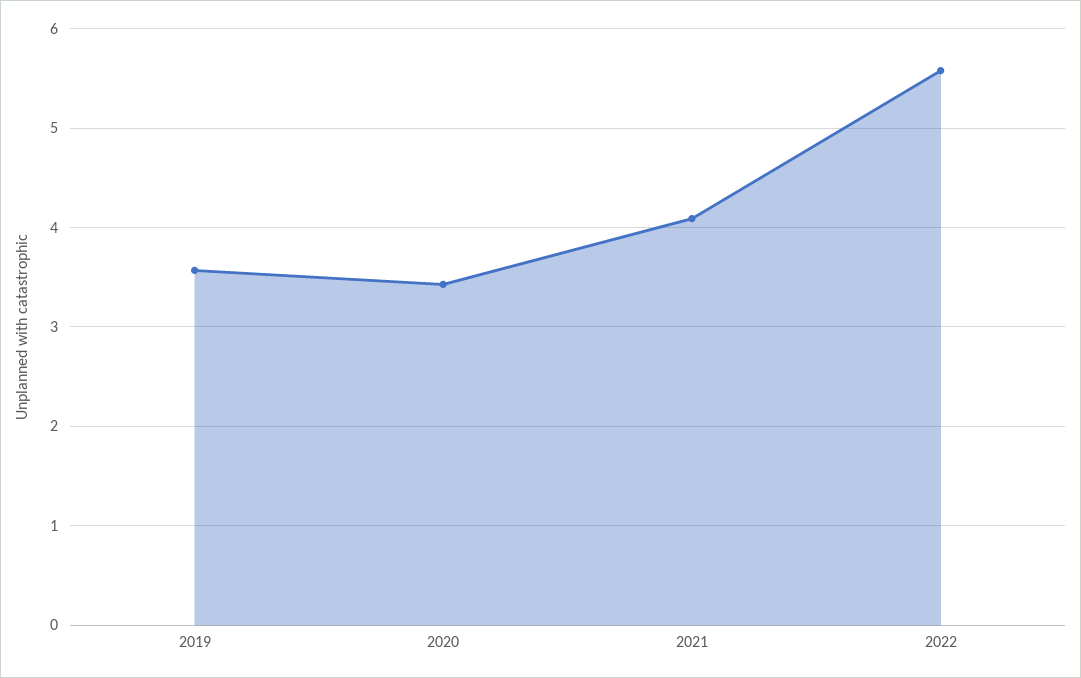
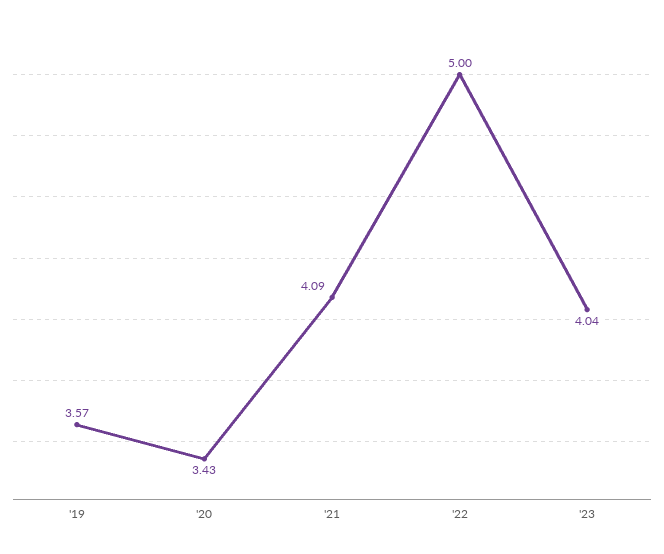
2022: 5.6 -> 5
'23: none -> 4.04

